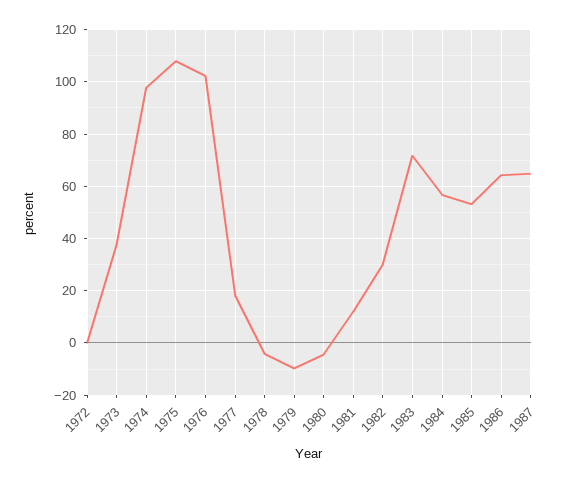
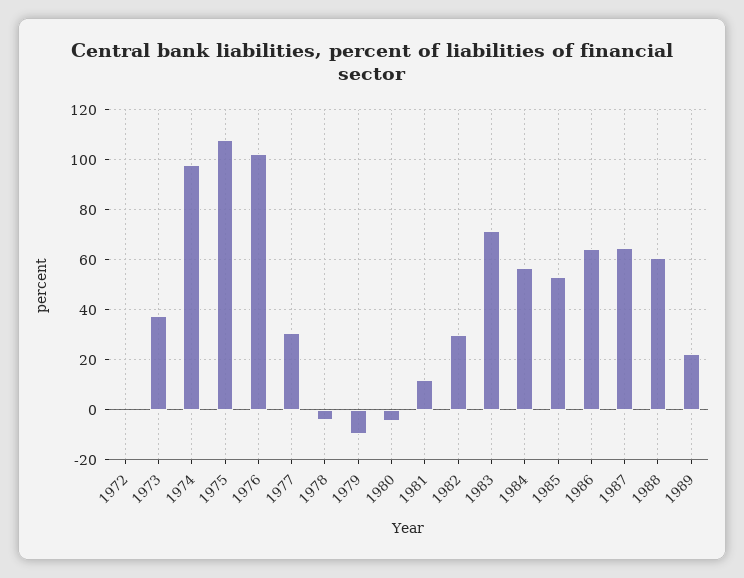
1977: 17.5 -> 30
1988: none -> 60
1989: none -> 22.5

